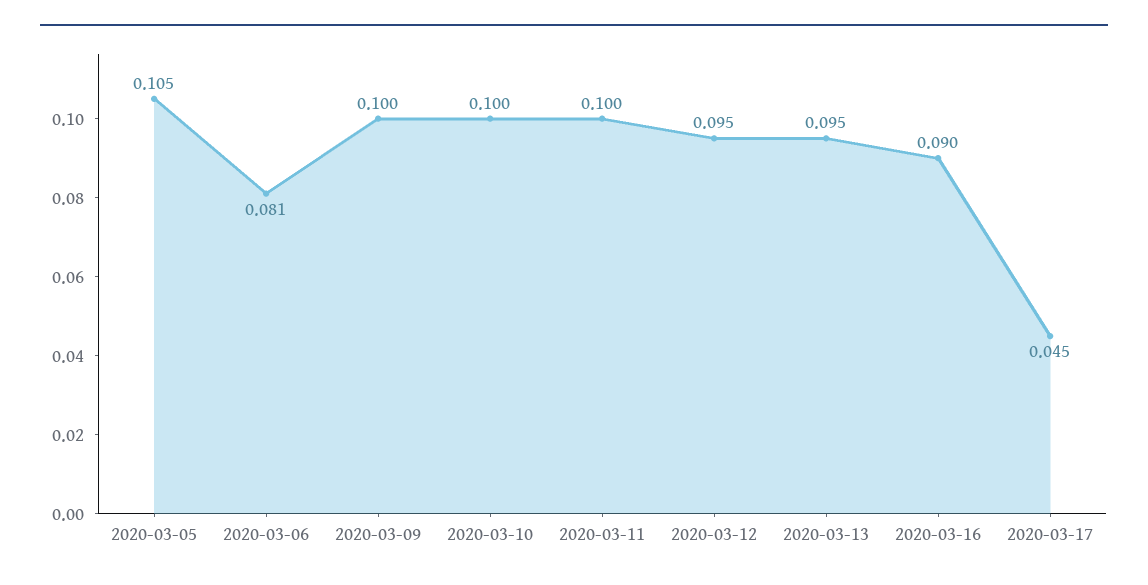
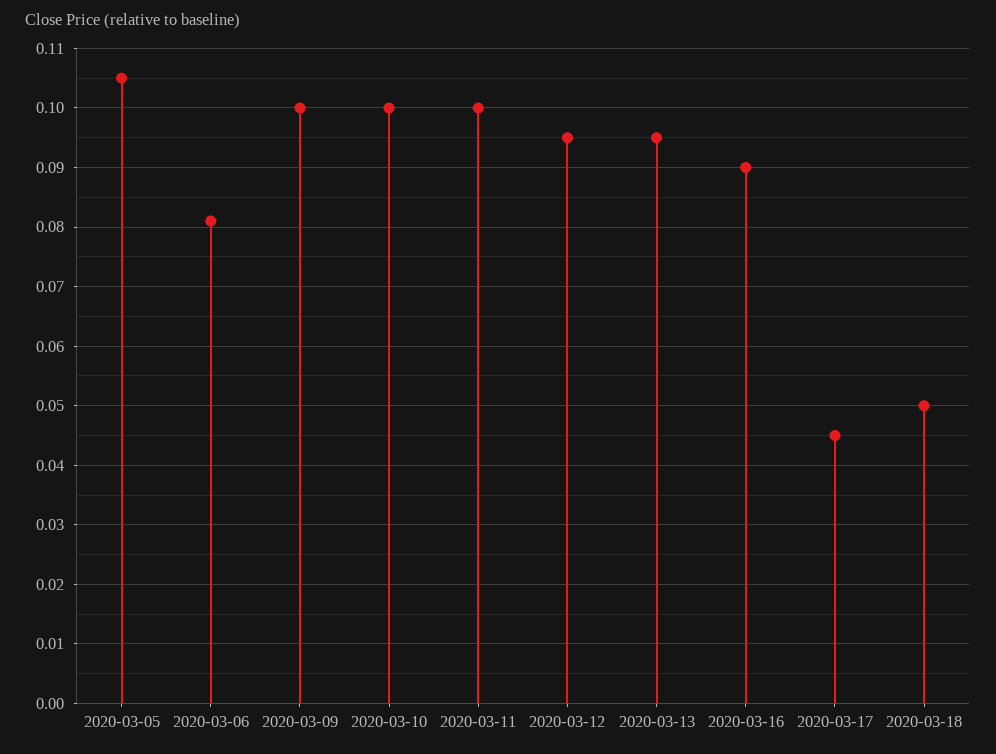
2020-03-18: none -> 0.05

